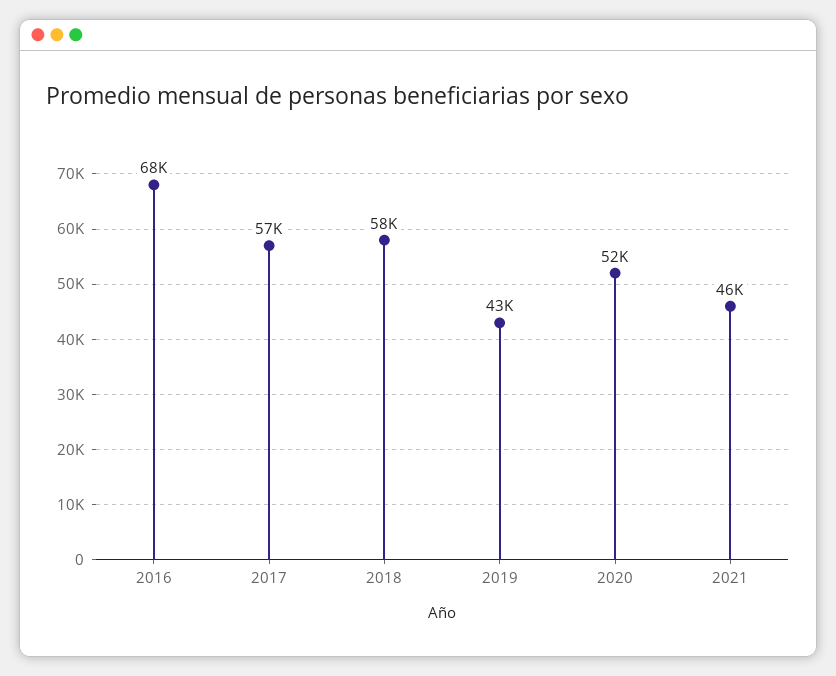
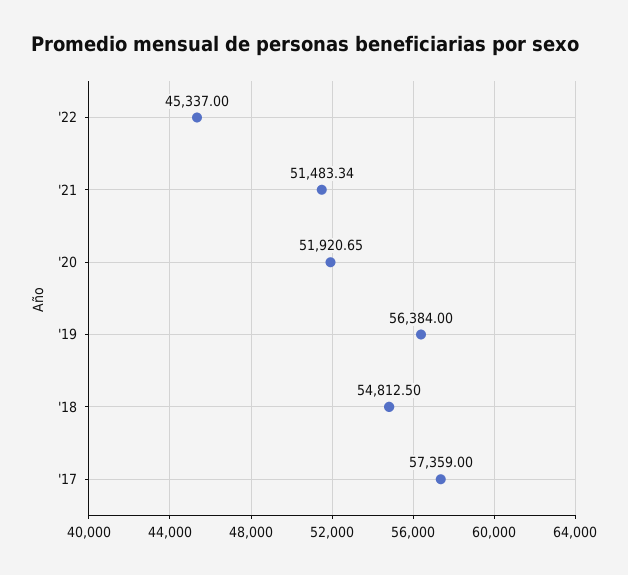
2016: 68000 -> none
2018: 58000 -> 54812.5
2019: 43000 -> 56384
2021: 46000 -> 51483.34
'22: none -> 45337

